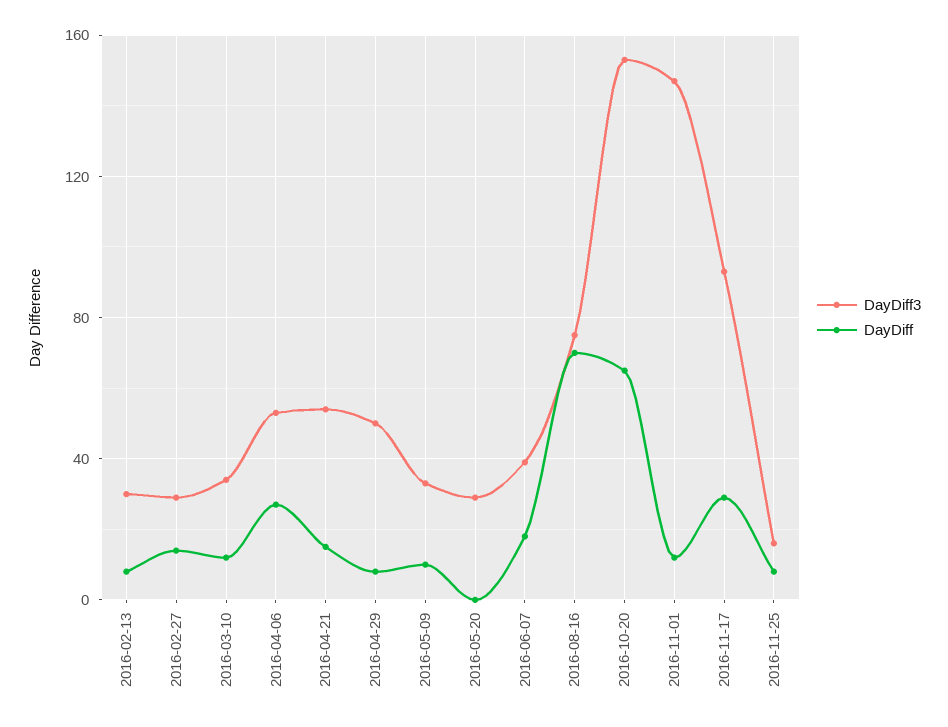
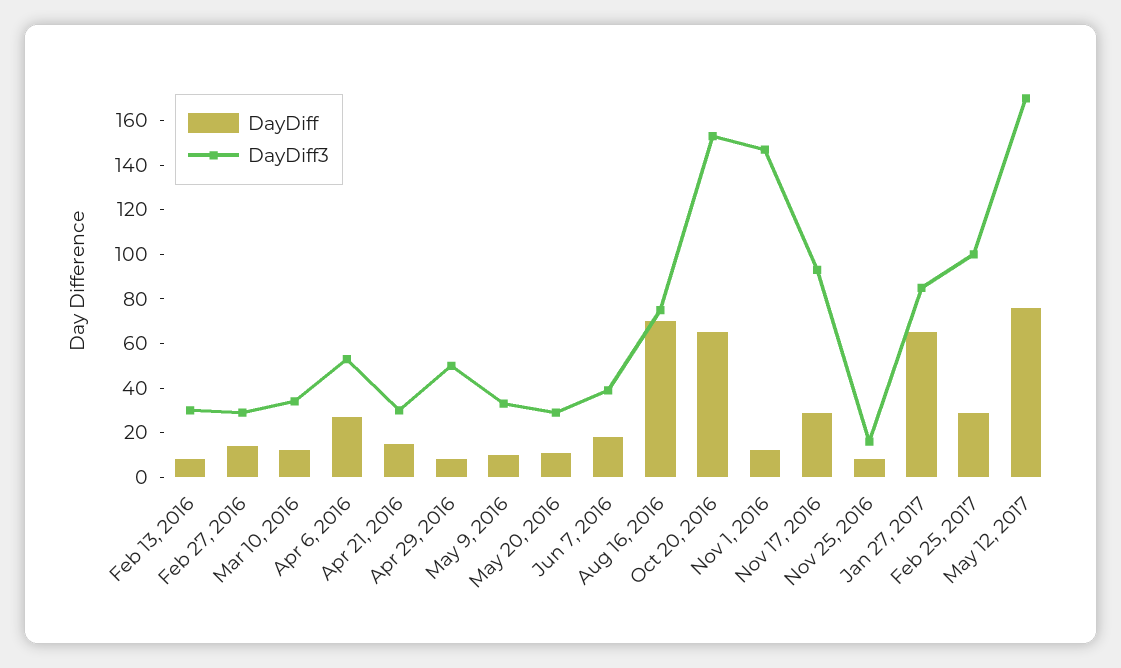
DayDiff3, 2016-04-21: 55 -> 30
DayDiff, 2016-05-20: 0 -> 10
DayDiff, Jan 27, 2017: none -> 65
DayDiff3, Jan 27, 2017: none -> 85
DayDiff, Feb 25, 2017: none -> 30
DayDiff3, Feb 25, 2017: none -> 100
DayDiff, May 12, 2017: none -> 75
DayDiff3, May 12, 2017: none -> 170

